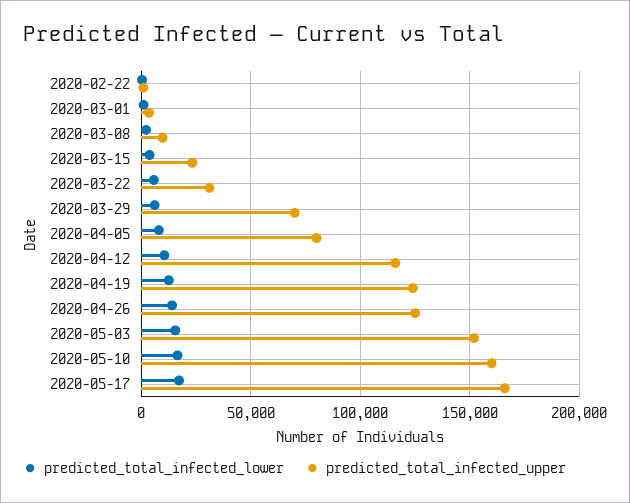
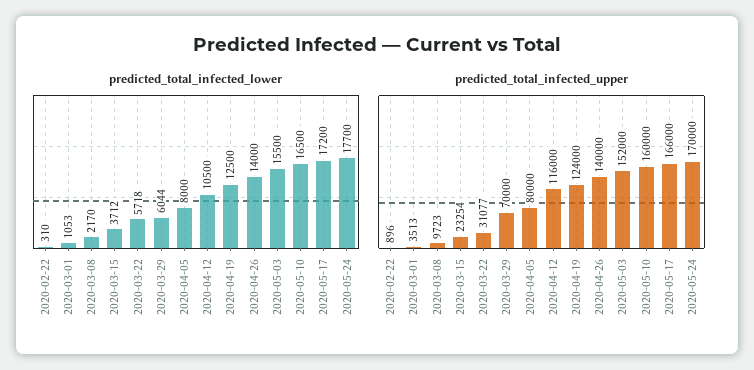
predicted_total_infected_upper, 2020-04-26: 125000 -> 140000
predicted_total_infected_lower, 2020-05-24: none -> 17700
predicted_total_infected_upper, 2020-05-24: none -> 170000

